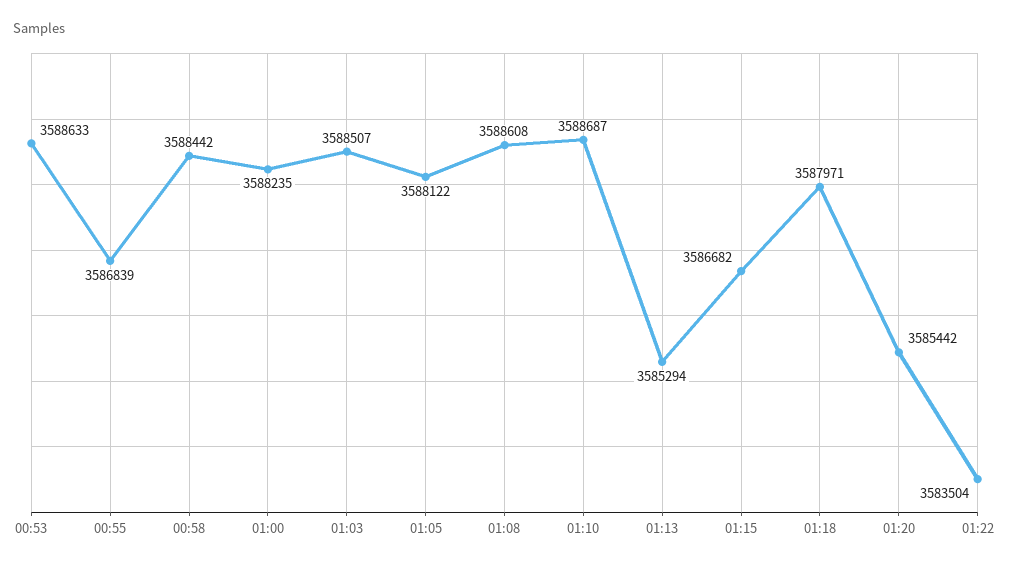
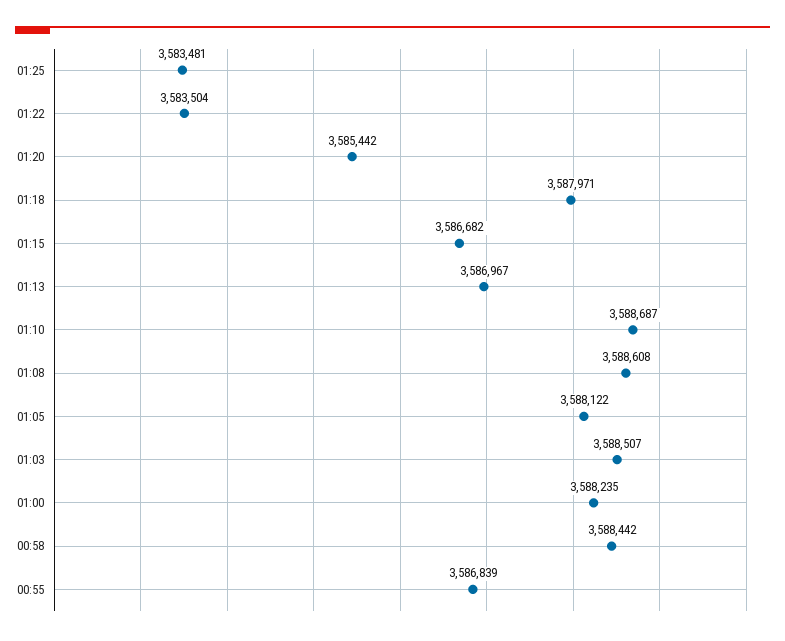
00:53: 3588633 -> none
01:13: 3585294 -> 3586967
01:25: none -> 3583481

